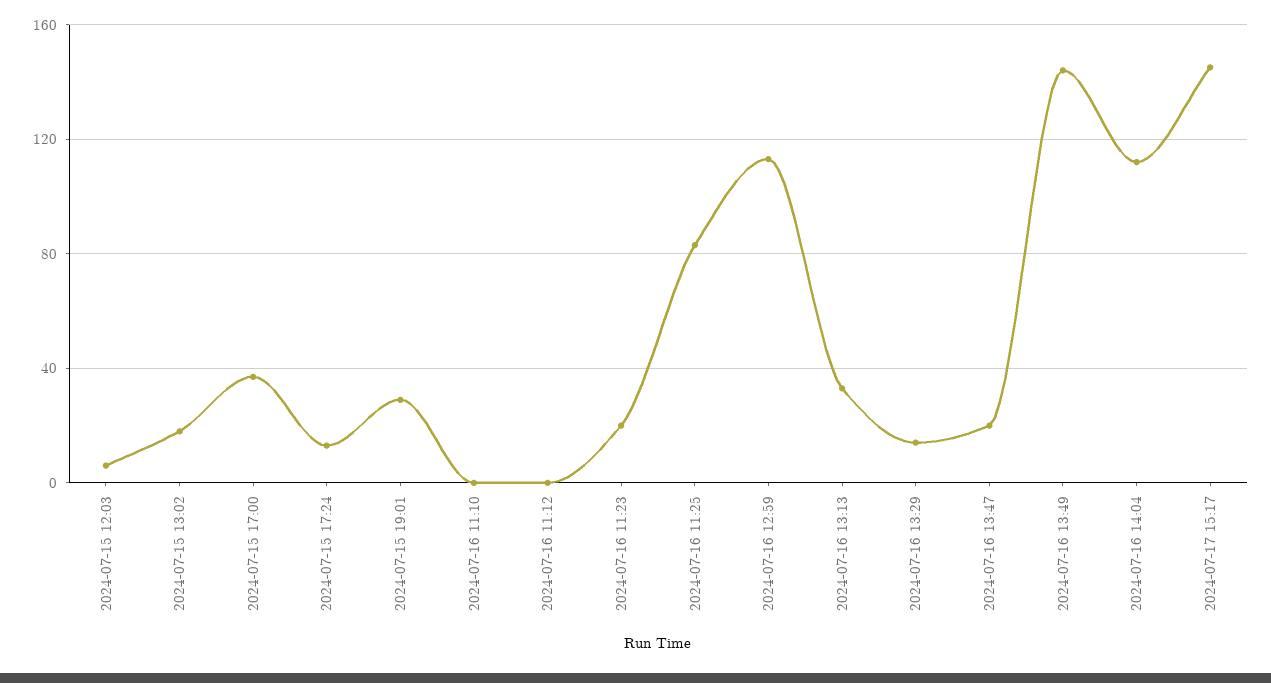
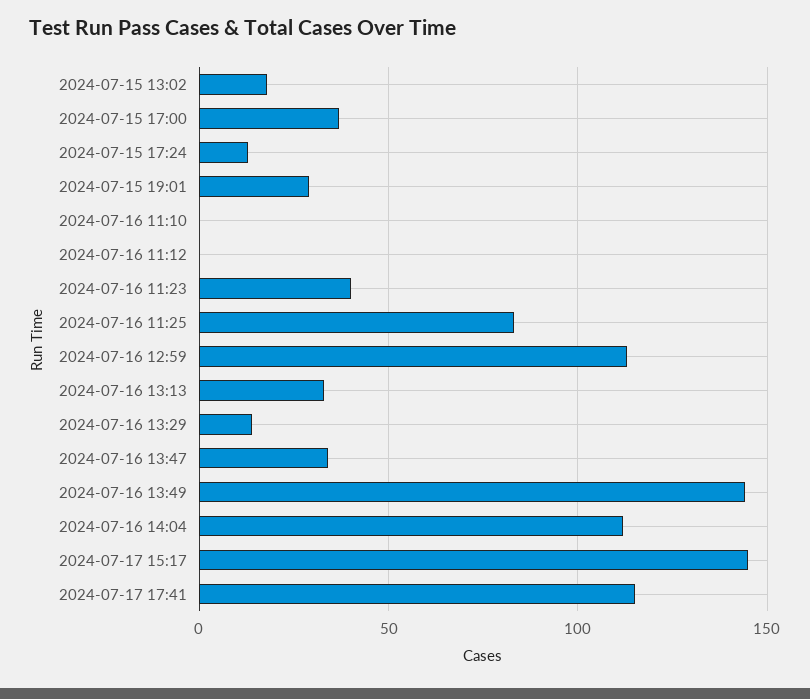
2024-07-15 12:03: 5 -> none
2024-07-16 11:23: 20 -> 40
2024-07-16 13:47: 20 -> 35
2024-07-17 17:41: none -> 115

